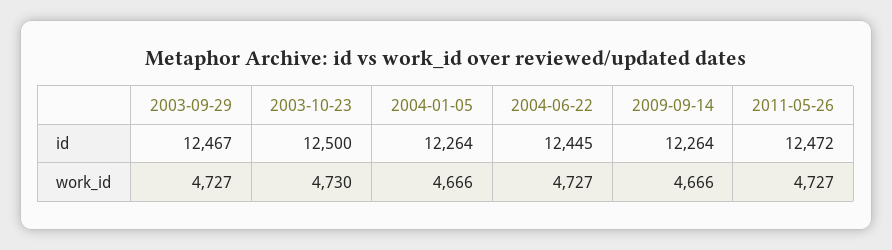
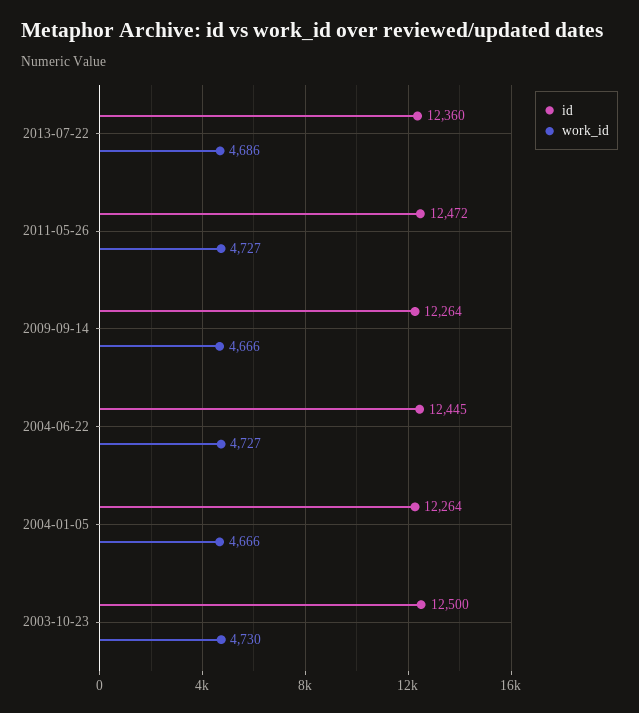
id, 2003-09-29: 12467 -> none
work_id, 2003-09-29: 4727 -> none
id, 2013-07-22: none -> 12360
work_id, 2013-07-22: none -> 4686

